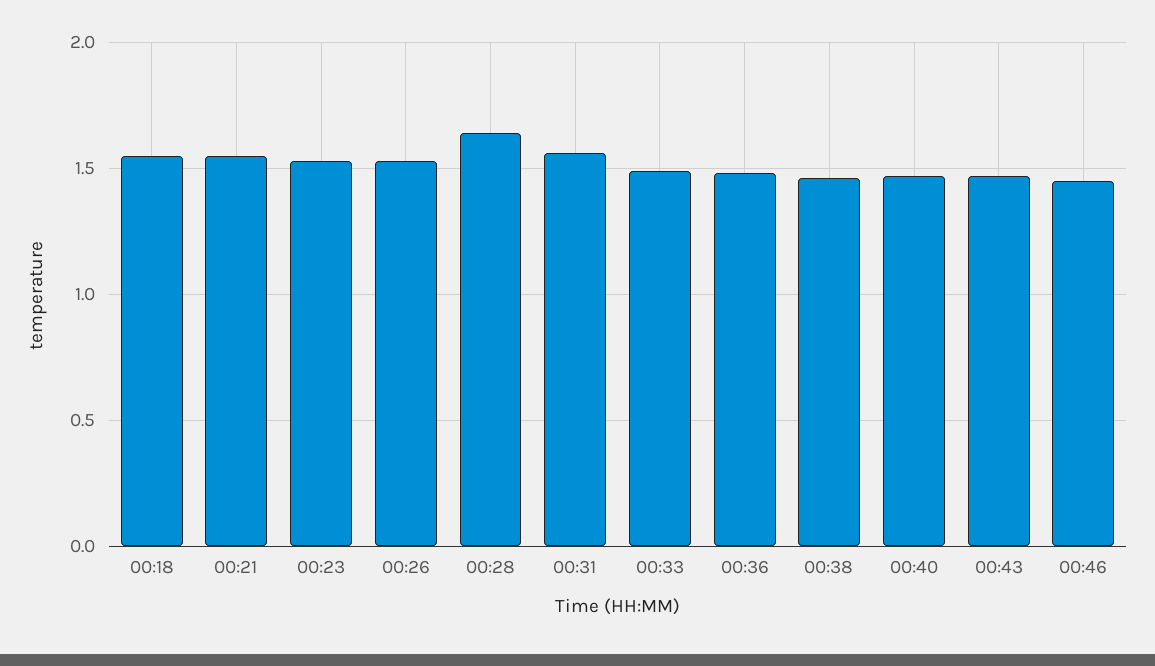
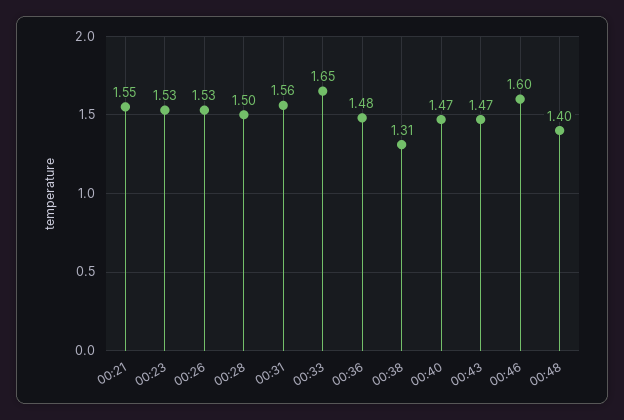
00:18: 1.55 -> none
00:28: 1.65 -> 1.5
00:33: 1.5 -> 1.65
00:38: 1.45 -> 1.31
00:46: 1.45 -> 1.6
00:48: none -> 1.4

